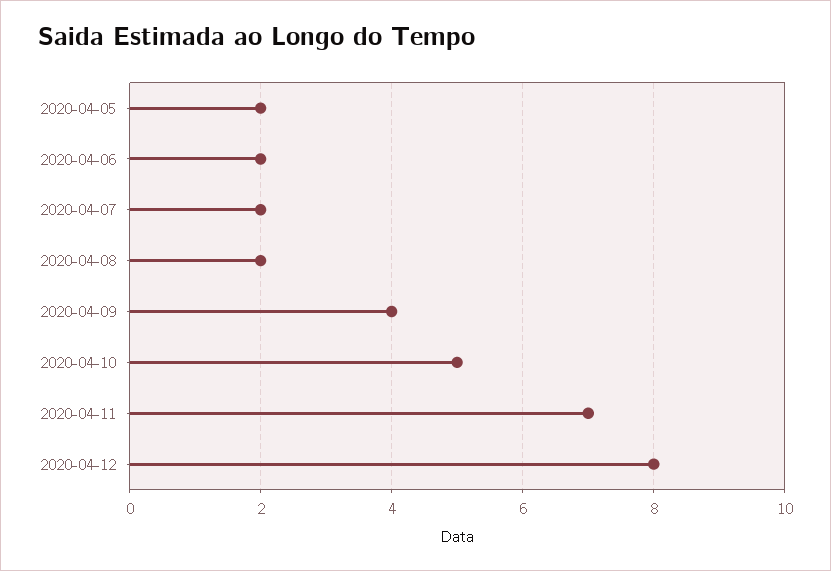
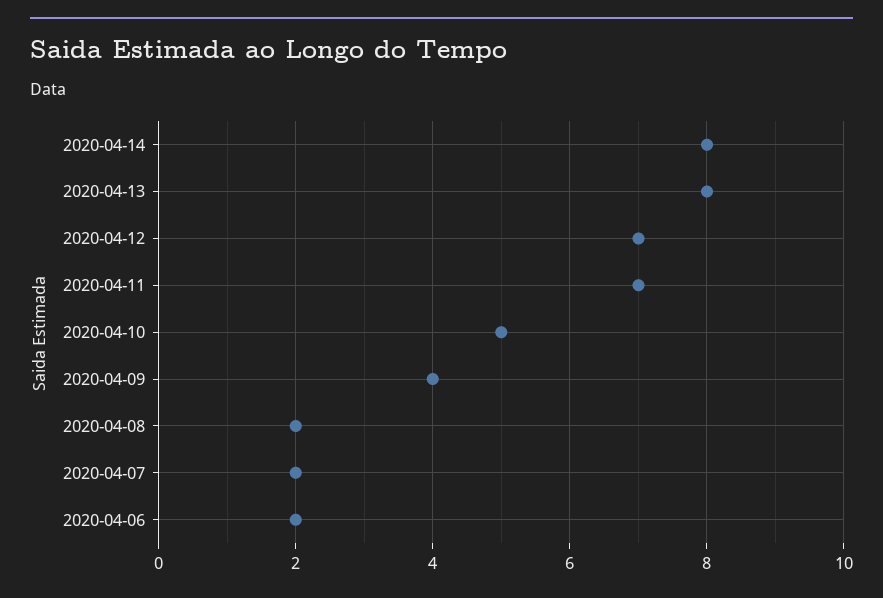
2020-04-05: 2 -> none
2020-04-12: 8 -> 7
2020-04-14: none -> 8
2020-04-13: none -> 8

